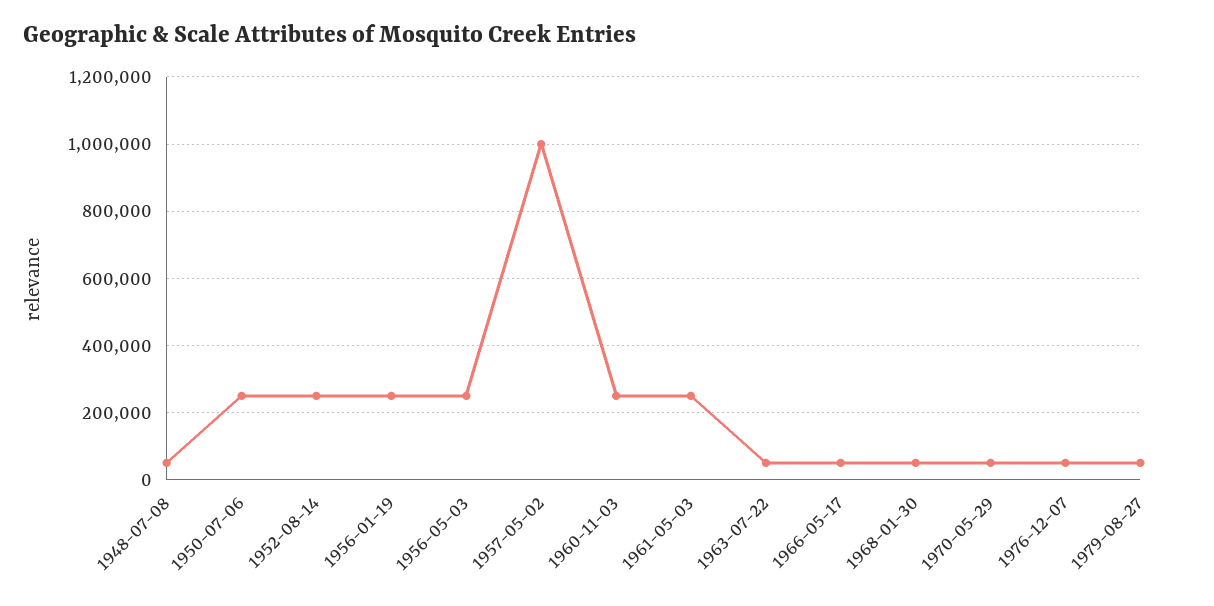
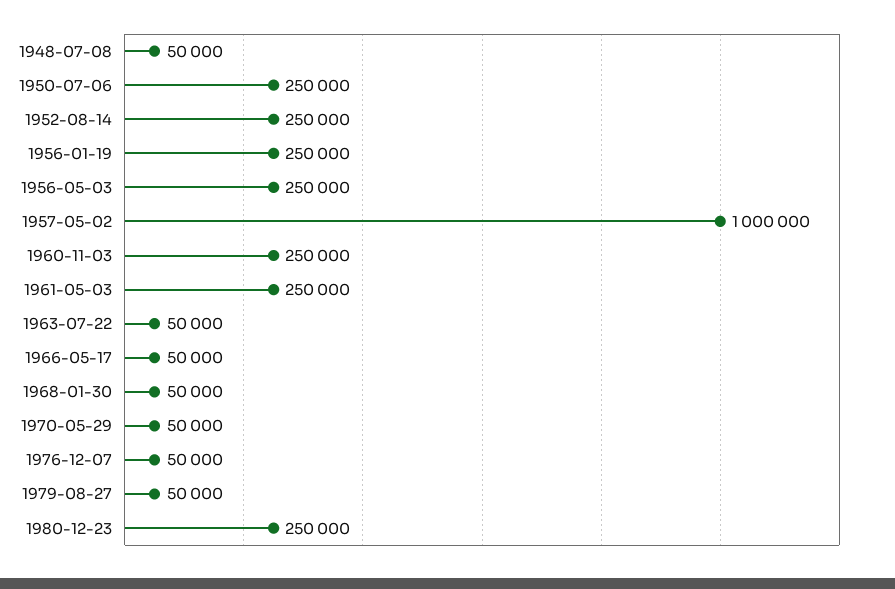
1980-12-23: none -> 250000

